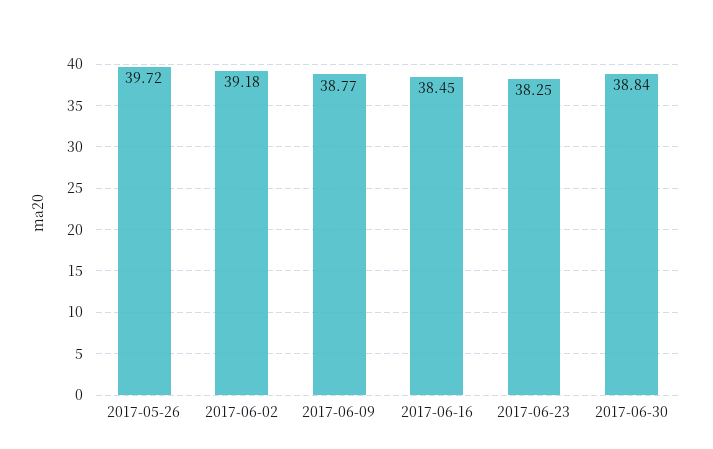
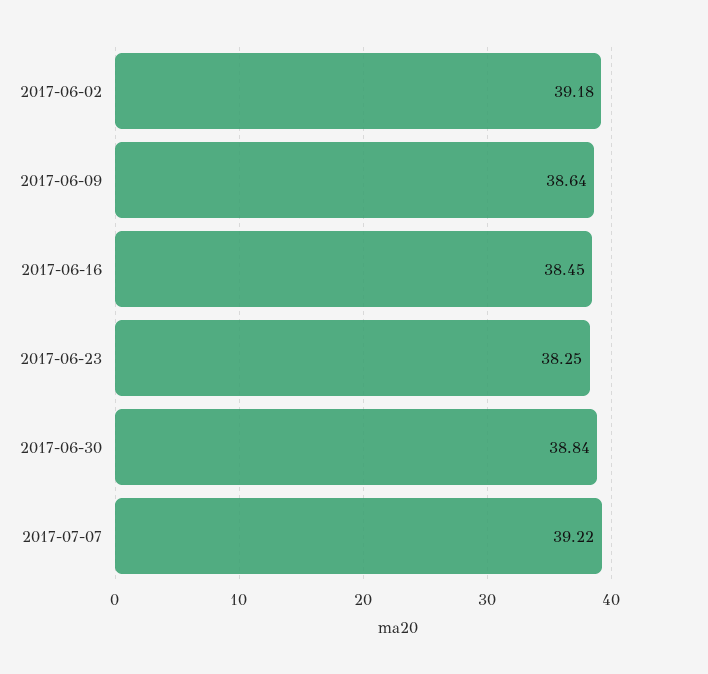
2017-05-26: 39.72 -> none
2017-06-09: 38.77 -> 38.64
2017-07-07: none -> 39.22

